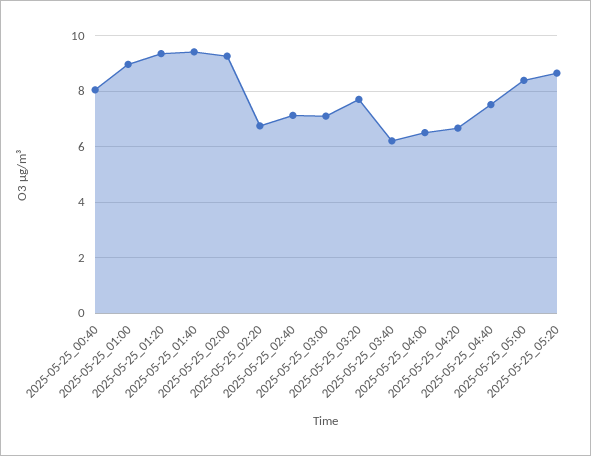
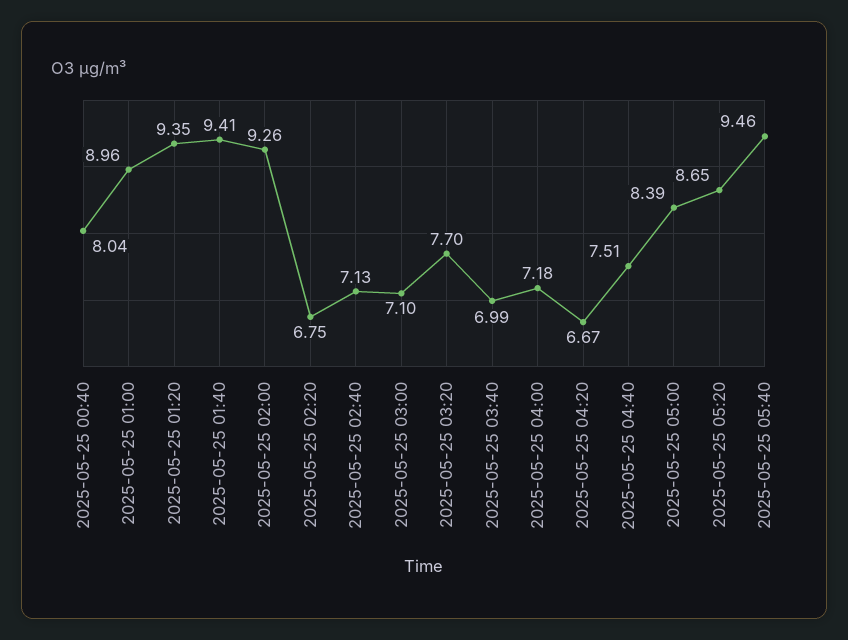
2025-05-25_03:40: 6.25 -> 6.99
2025-05-25_04:00: 6.5 -> 7.18
2025-05-25 05:40: none -> 9.46

